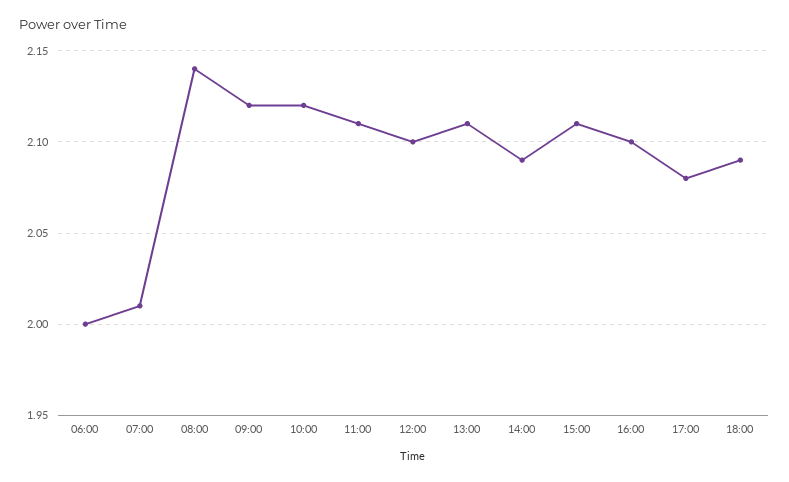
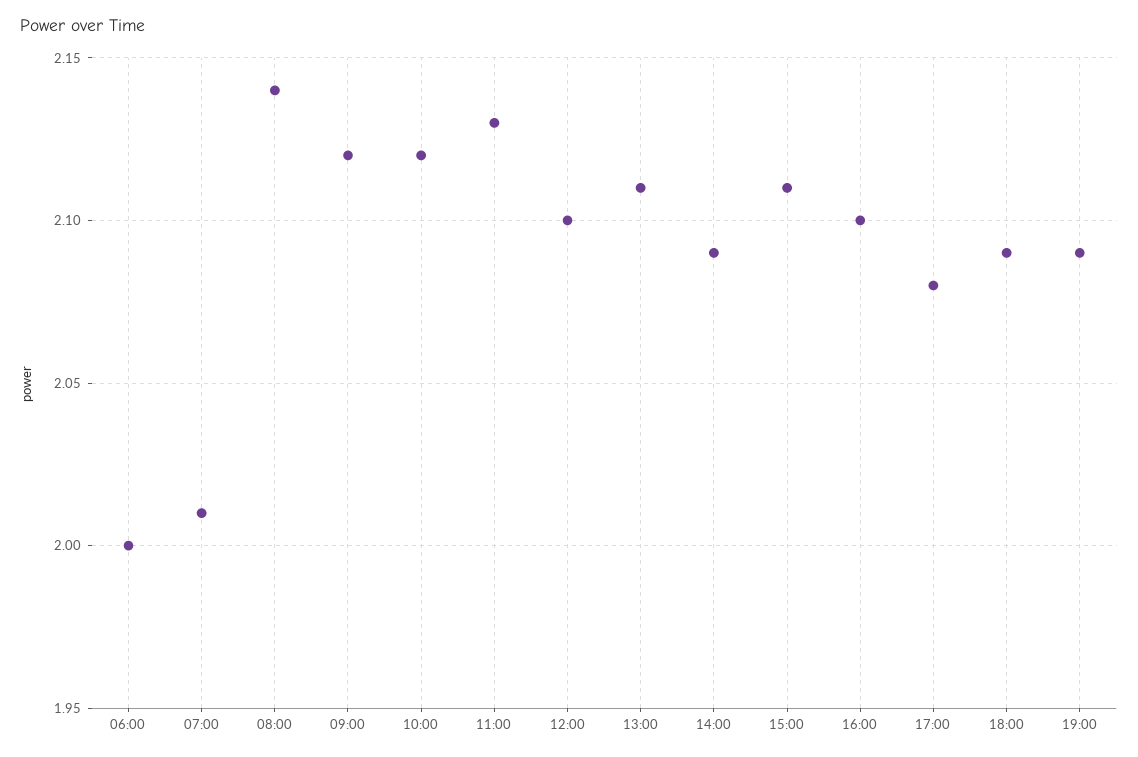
11:00: 2.11 -> 2.13
19:00: none -> 2.09

